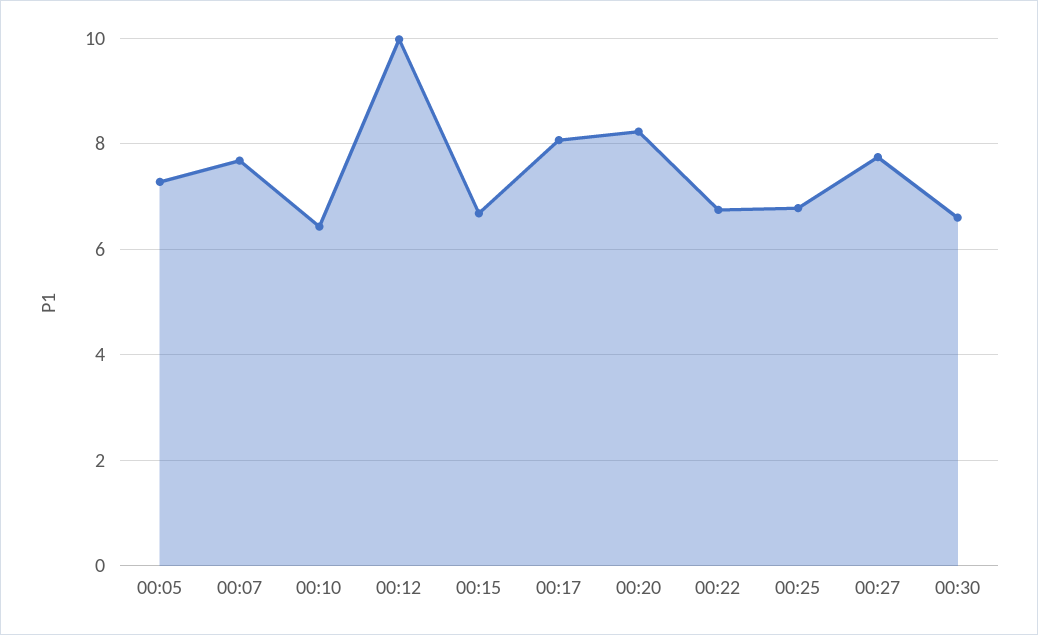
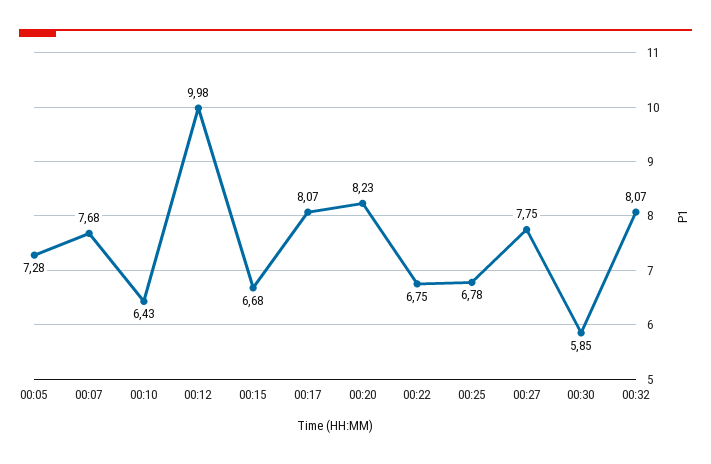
00:30: 6.6 -> 5.85
00:32: none -> 8.07

